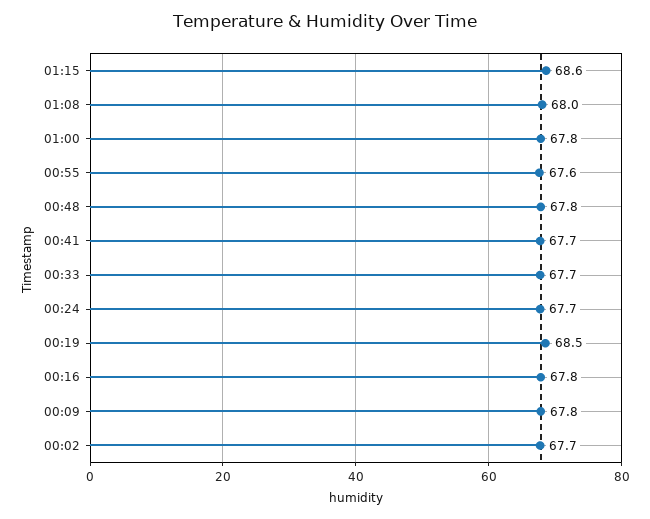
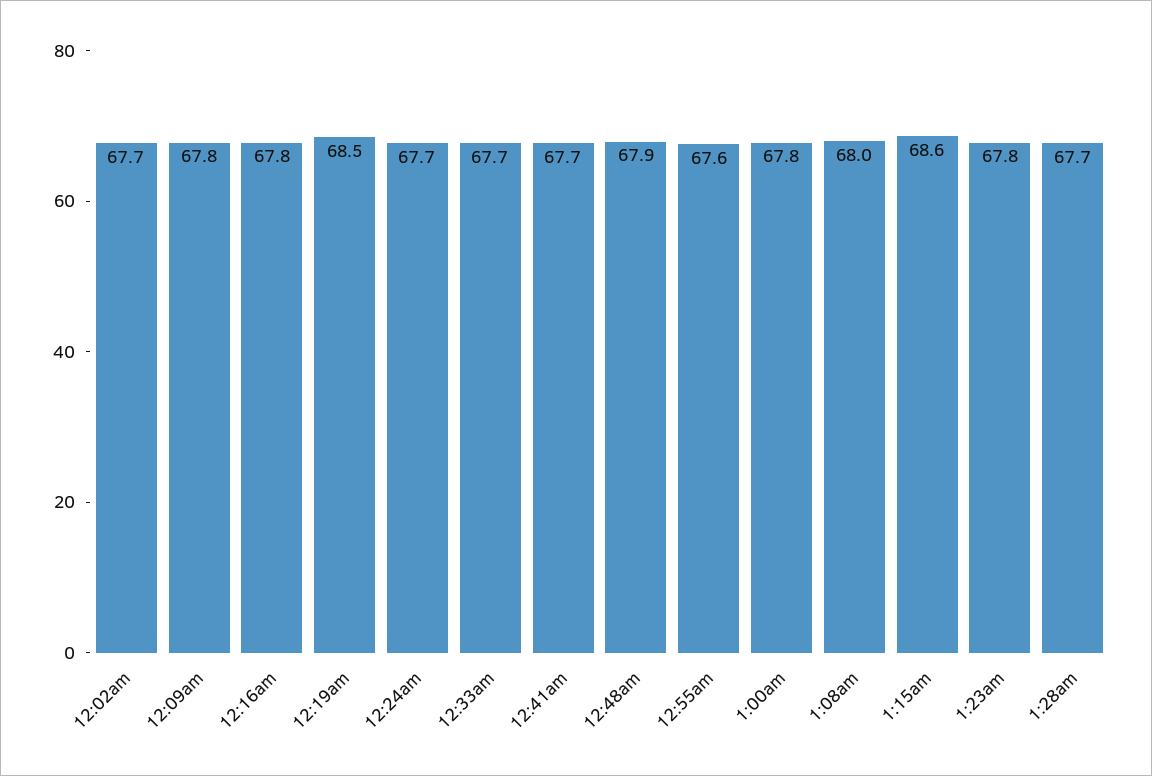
00:48: 67.8 -> 67.9
1:23am: none -> 67.8
1:28am: none -> 67.7

